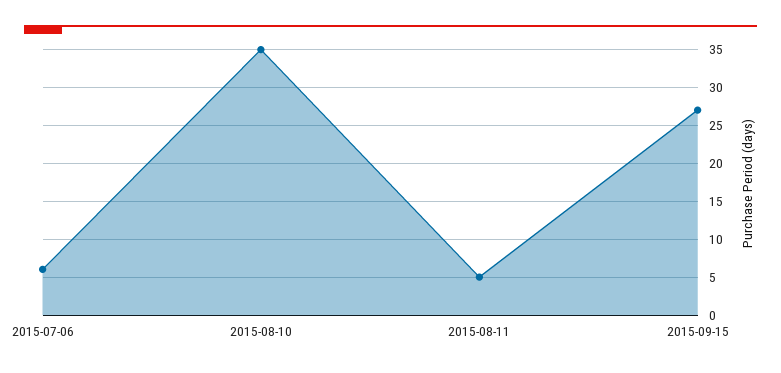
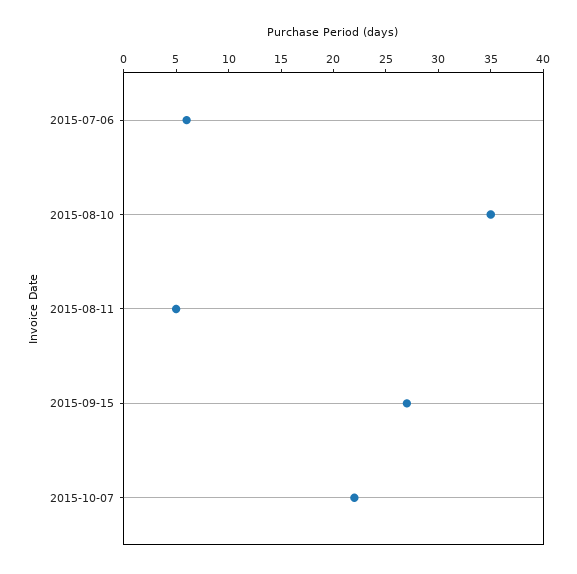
2015-10-07: none -> 22

